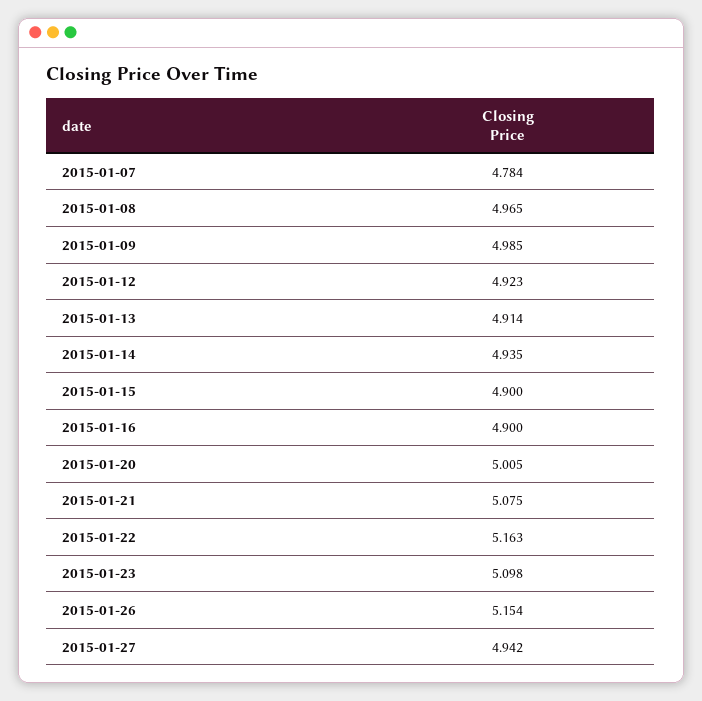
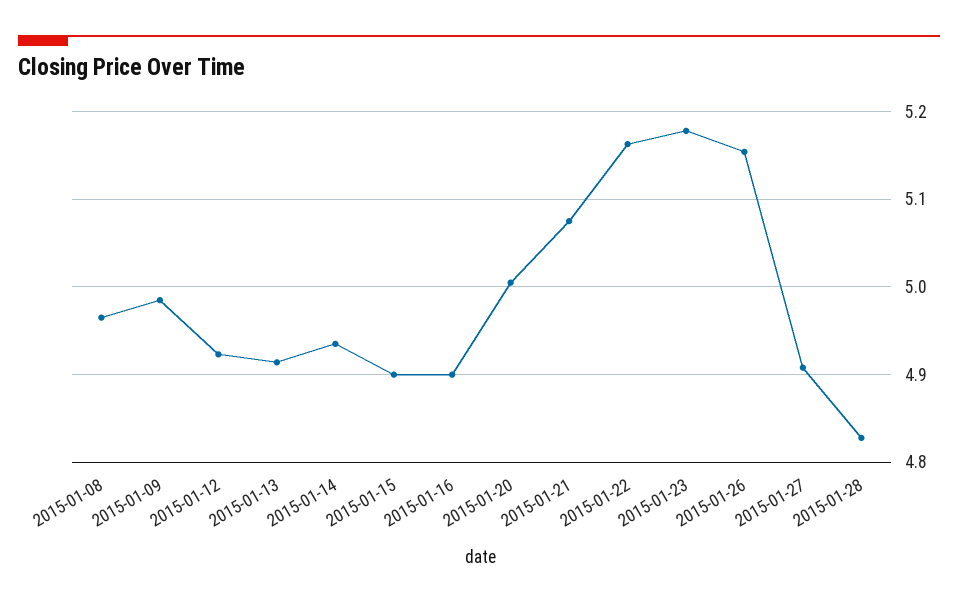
2015-01-07: 4.784 -> none
2015-01-23: 5.098 -> 5.18
2015-01-27: 4.942 -> 4.91
2015-01-28: none -> 4.83

